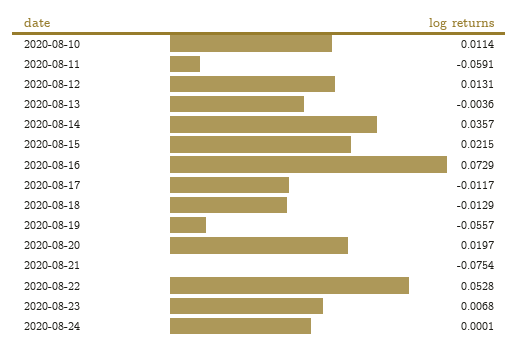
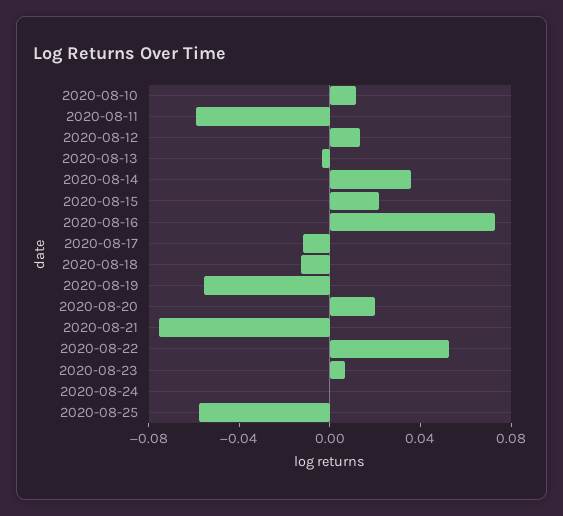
2020-08-25: none -> -0.06

